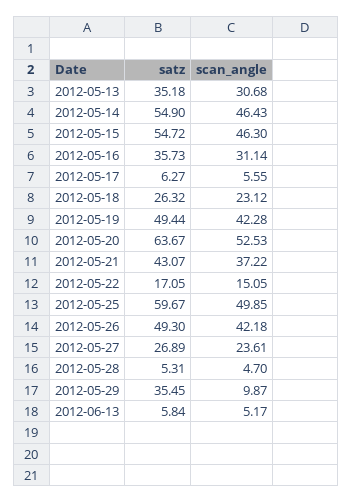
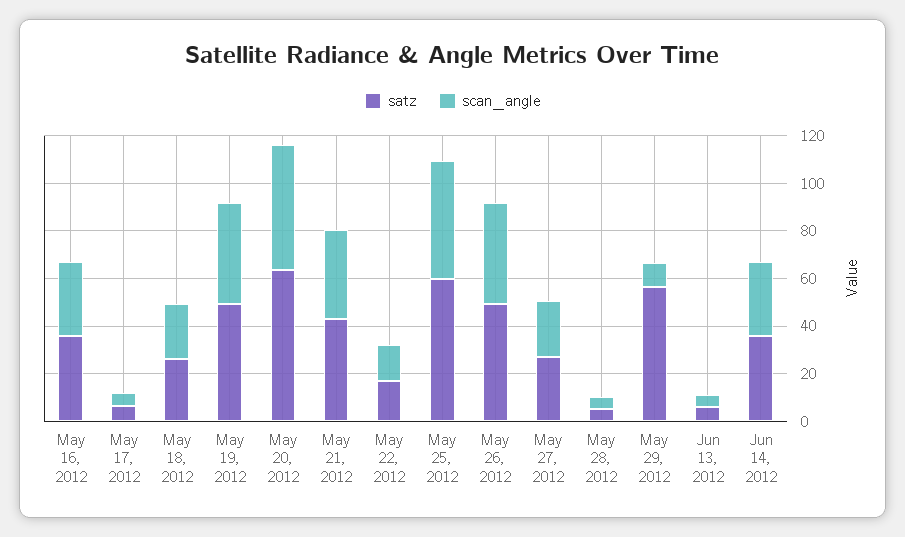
satz, 2012-05-13: 35.18 -> none
scan_angle, 2012-05-13: 30.68 -> none
satz, 2012-05-14: 54.9 -> none
scan_angle, 2012-05-14: 46.43 -> none
satz, 2012-05-15: 54.72 -> none
scan_angle, 2012-05-15: 46.3 -> none
satz, 2012-05-29: 35.45 -> 55
satz, Jun 14, 2012: none -> 35
scan_angle, Jun 14, 2012: none -> 30

